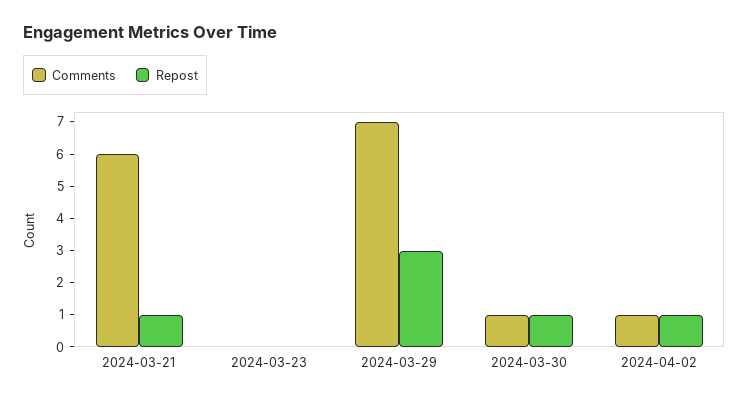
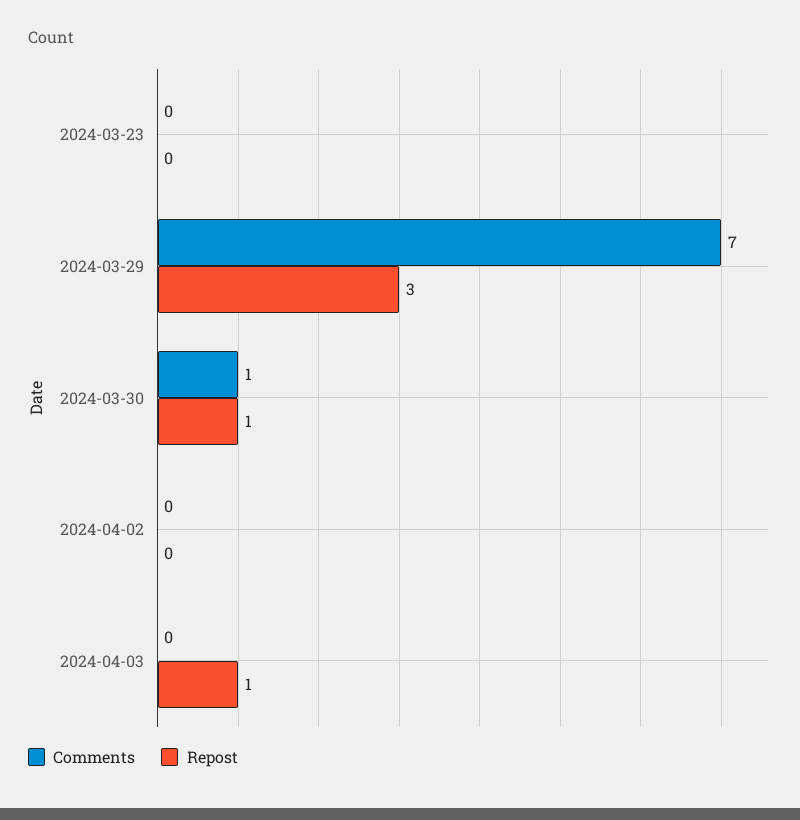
Comments, 2024-03-21: 6 -> none
Repost, 2024-03-21: 1 -> none
Comments, 2024-04-02: 1 -> 0
Repost, 2024-04-02: 1 -> 0
Comments, 2024-04-03: none -> 0
Repost, 2024-04-03: none -> 1

